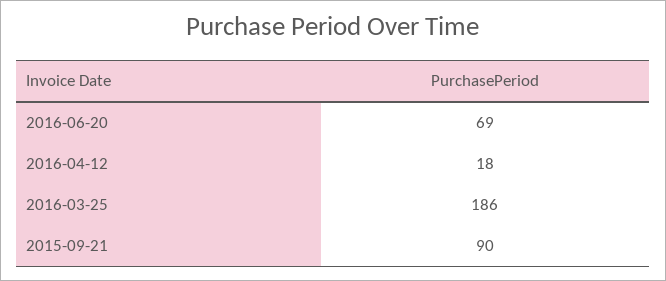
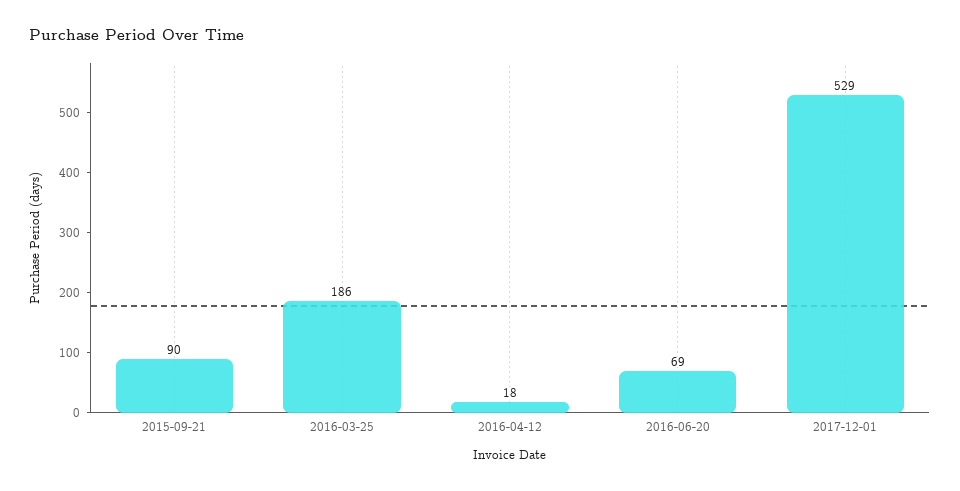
2017-12-01: none -> 529

